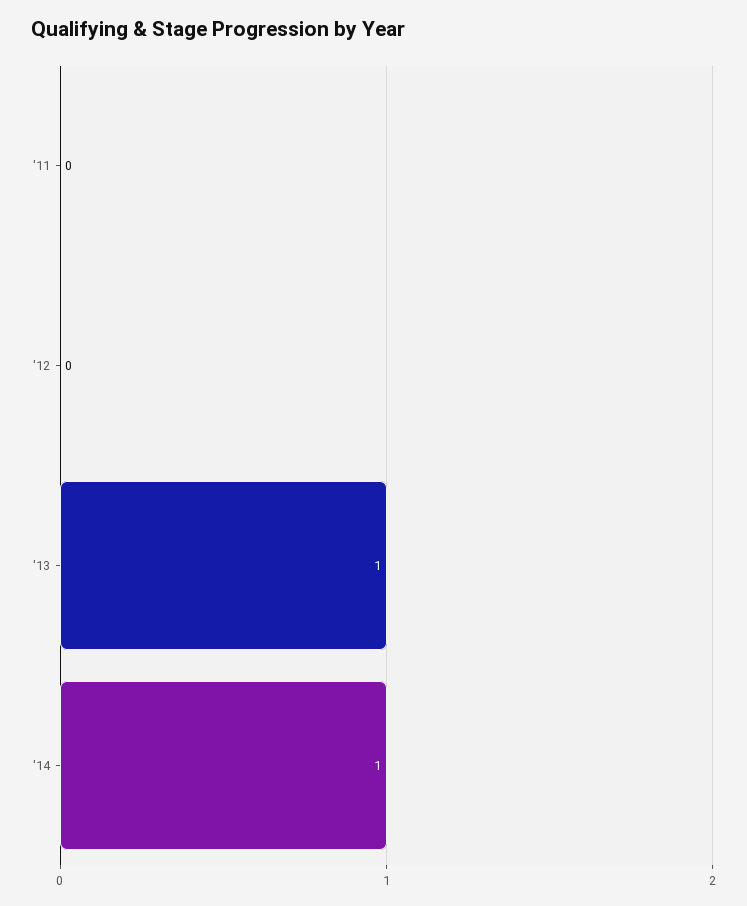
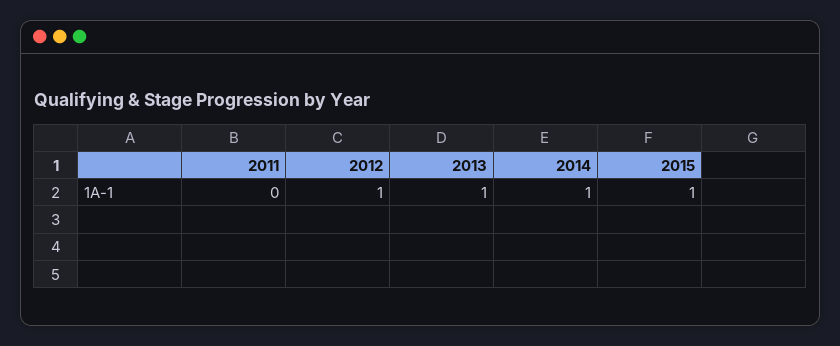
'12: 0 -> 1
2015: none -> 1

